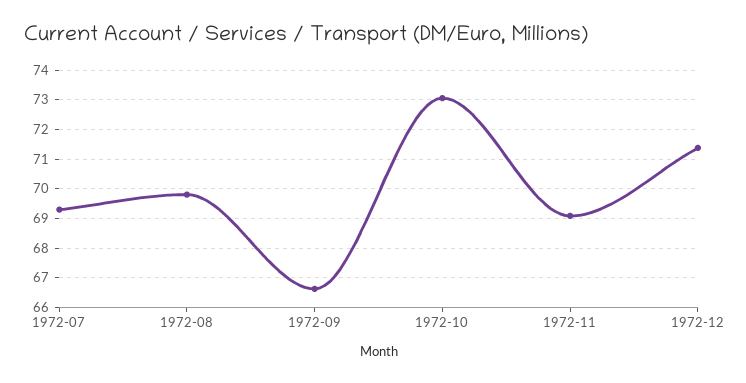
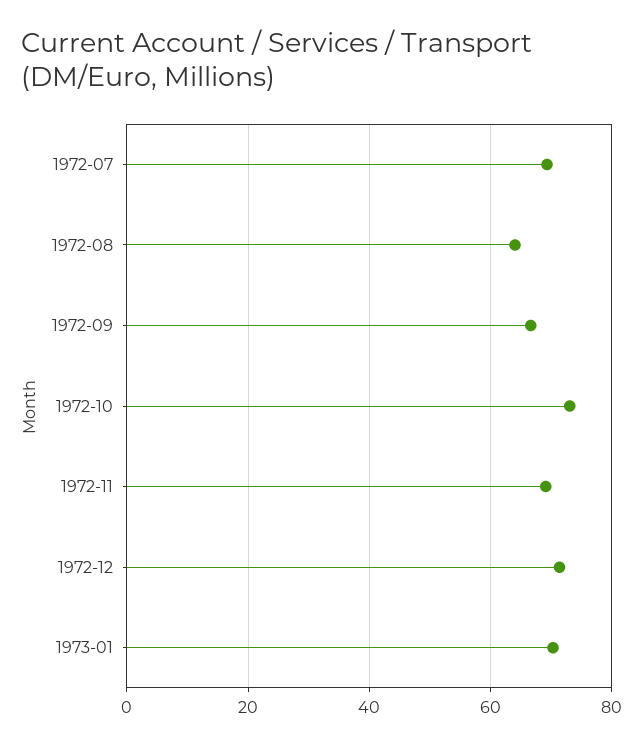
1972-08: 69.75 -> 64
1973-01: none -> 70

